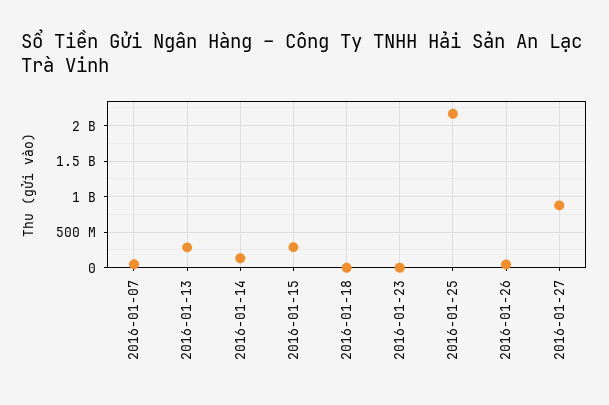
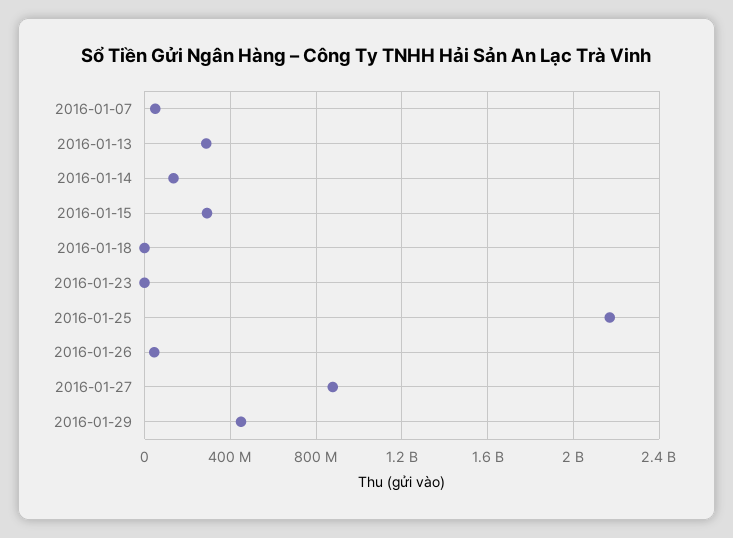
2016-01-29: none -> 450000000

